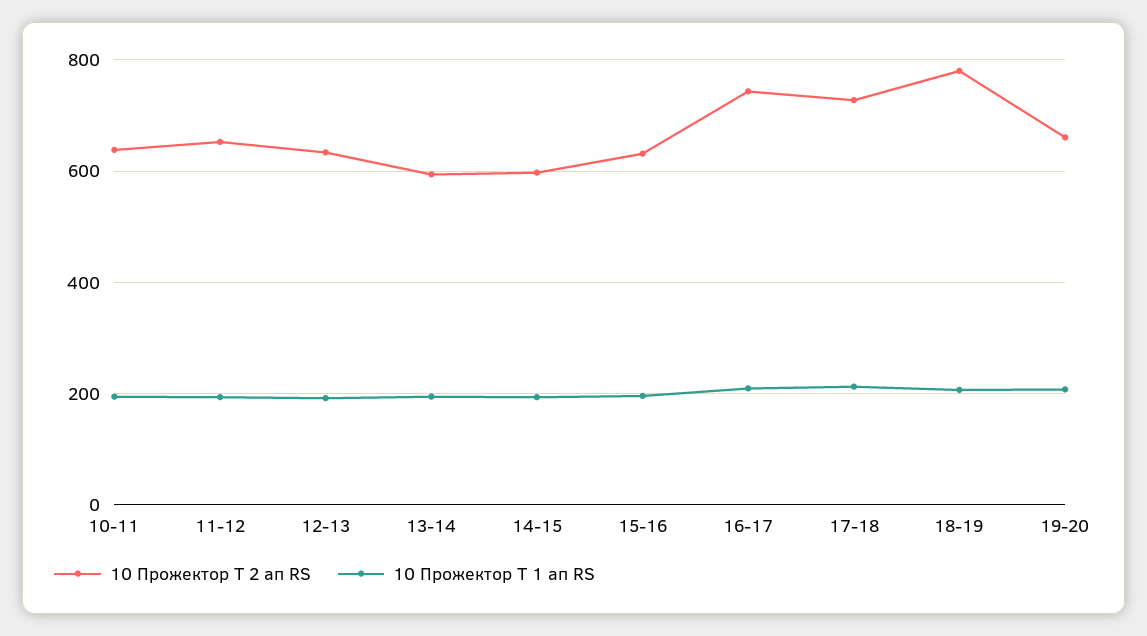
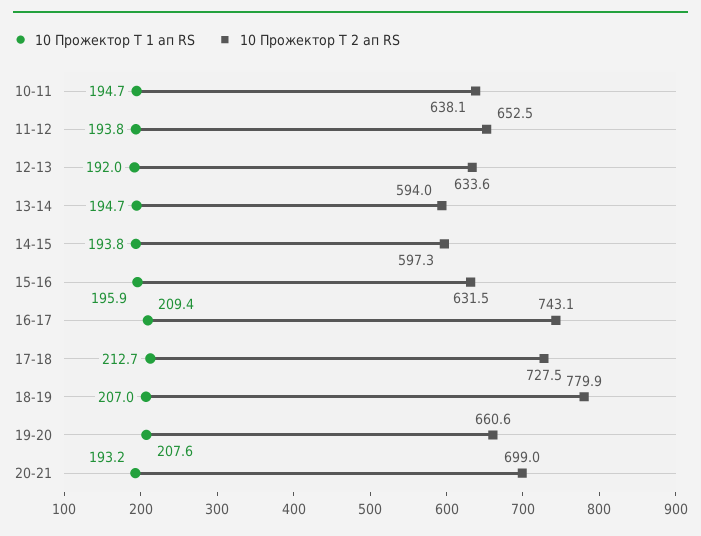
10 Прожектор Т 1 ап RS, 20-21: none -> 193.2
10 Прожектор Т 2 ап RS, 20-21: none -> 699

